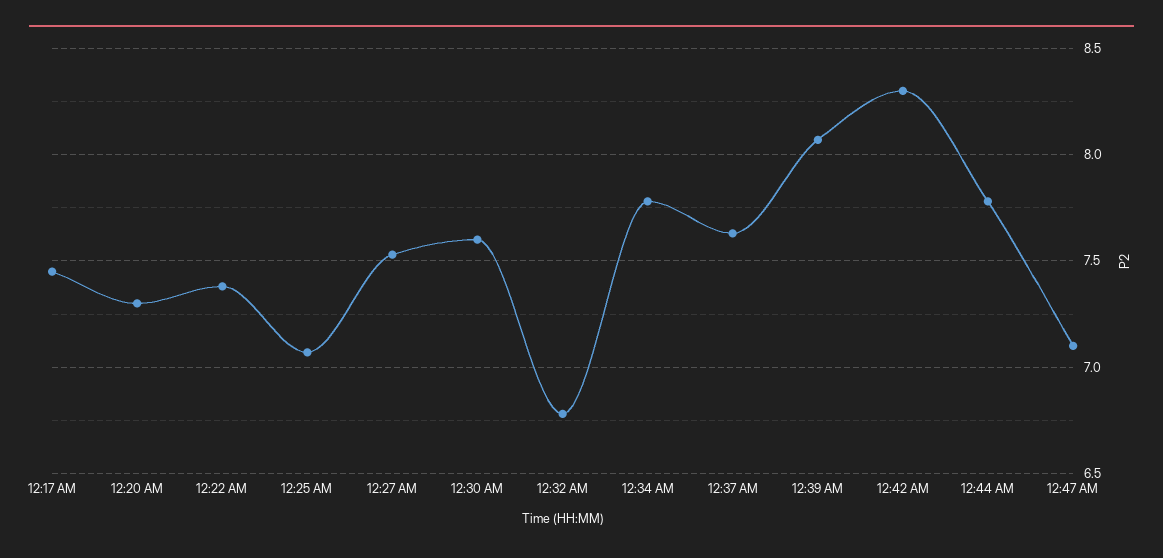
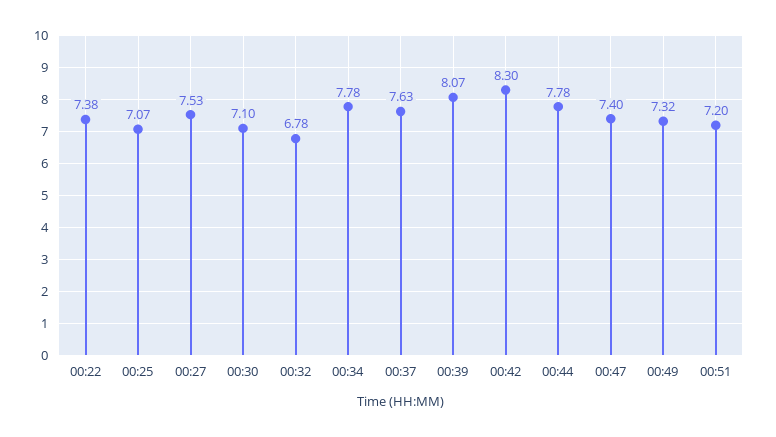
12:17 AM: 7.45 -> none
12:20 AM: 7.3 -> none
12:30 AM: 7.6 -> 7.1
12:47 AM: 7.1 -> 7.4
00:49: none -> 7.32
00:51: none -> 7.2

